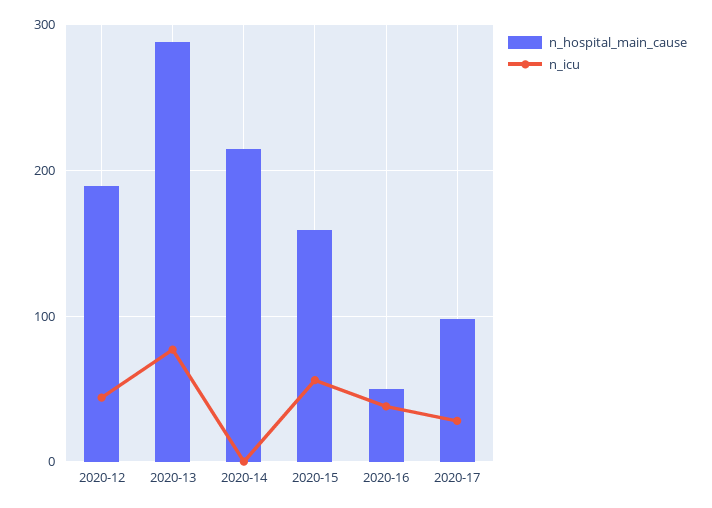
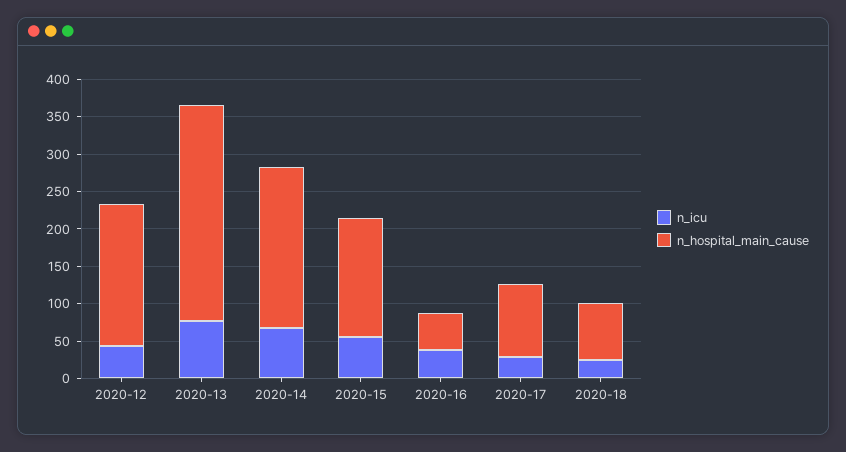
n_icu, 2020-14: 0 -> 75
n_icu, 2020-18: none -> 25
n_hospital_main_cause, 2020-18: none -> 75

